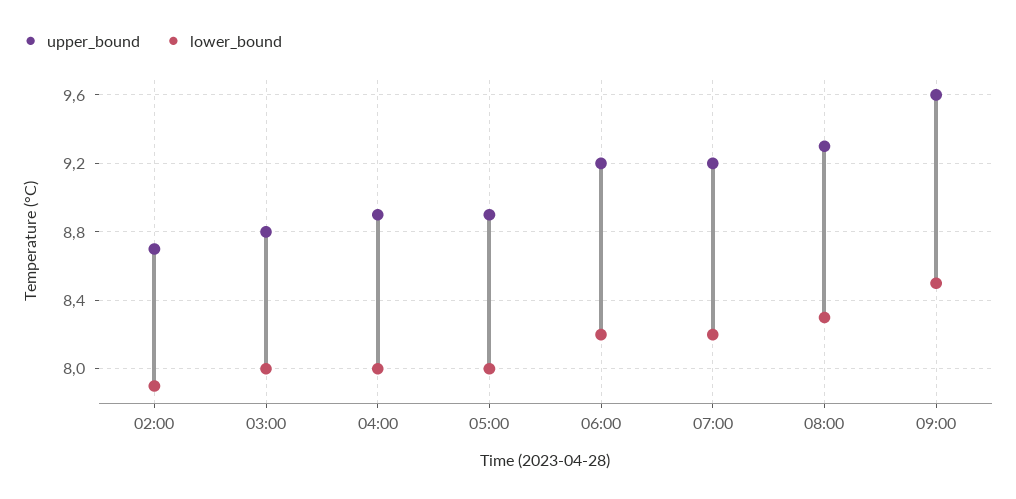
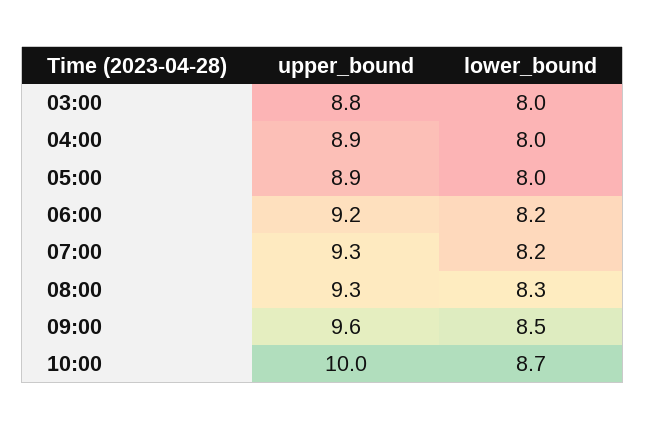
upper_bound, 02:00: 8.7 -> none
lower_bound, 02:00: 7.9 -> none
upper_bound, 07:00: 9.2 -> 9.3
upper_bound, 10:00: none -> 10
lower_bound, 10:00: none -> 8.7

